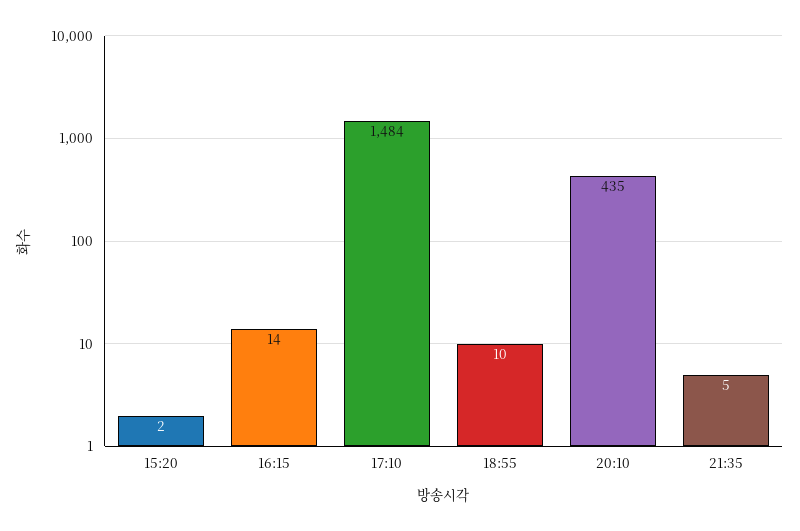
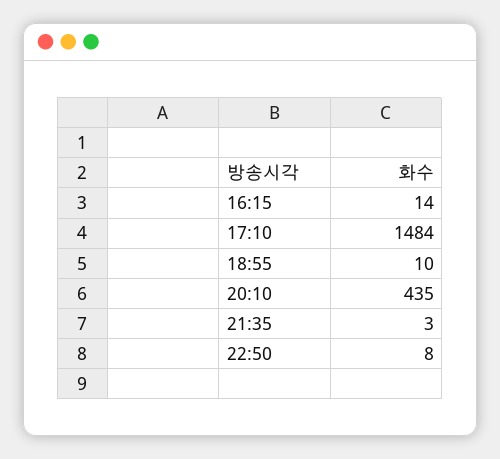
15:20: 2 -> none
21:35: 5 -> 3
22:50: none -> 8

